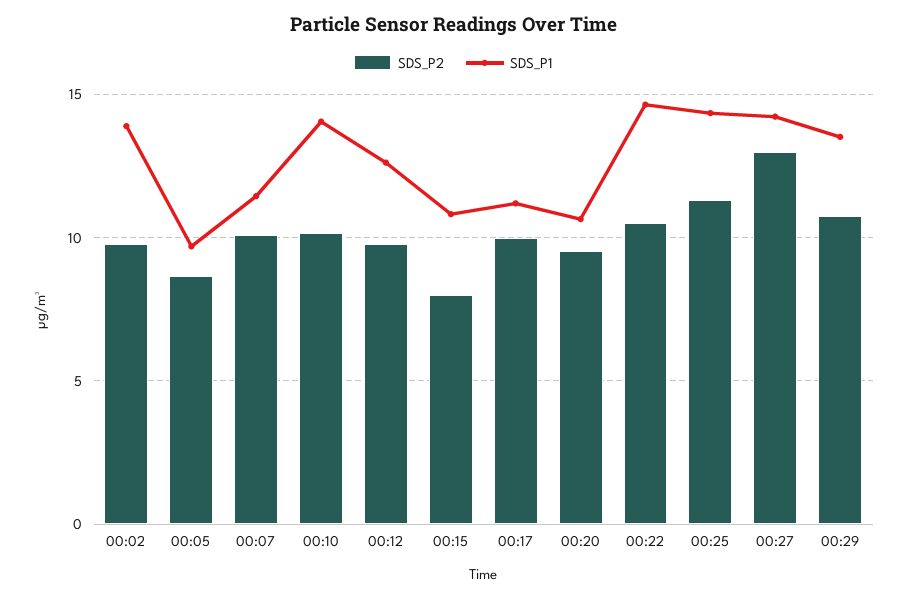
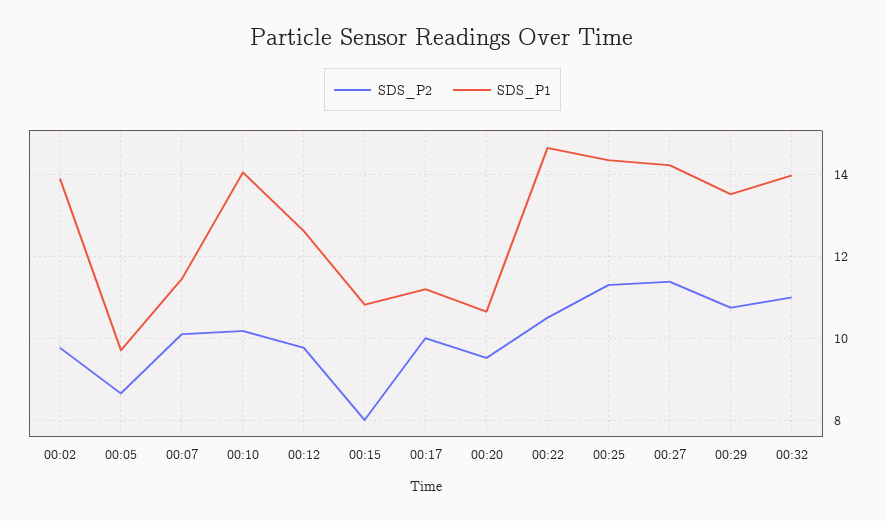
SDS_P2, 00:27: 13 -> 11.4
SDS_P2, 00:32: none -> 11
SDS_P1, 00:32: none -> 14

